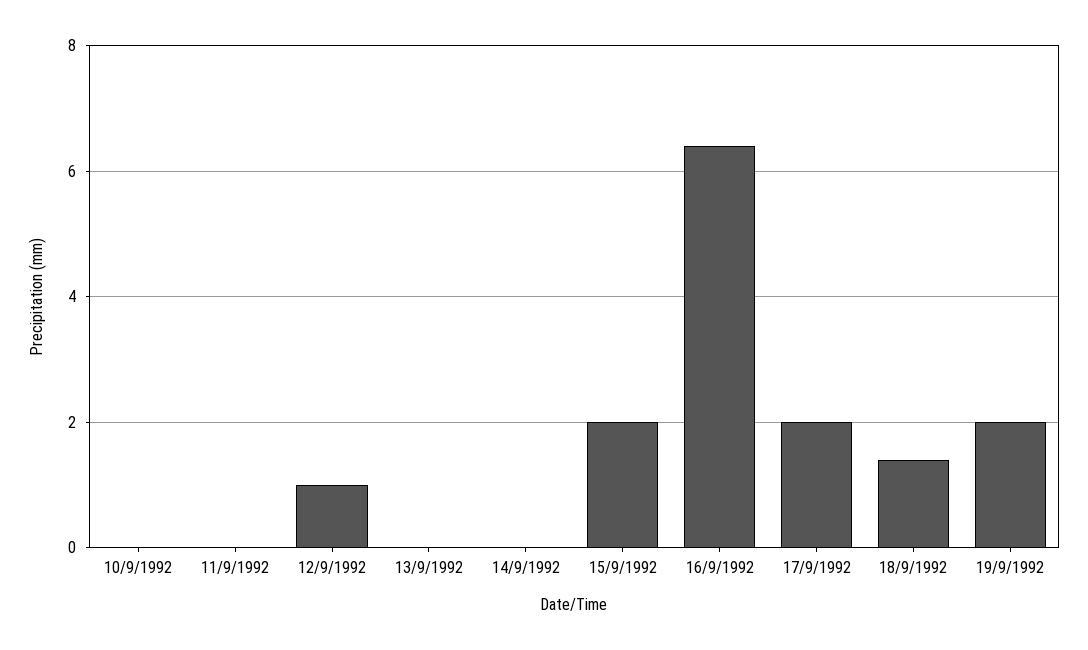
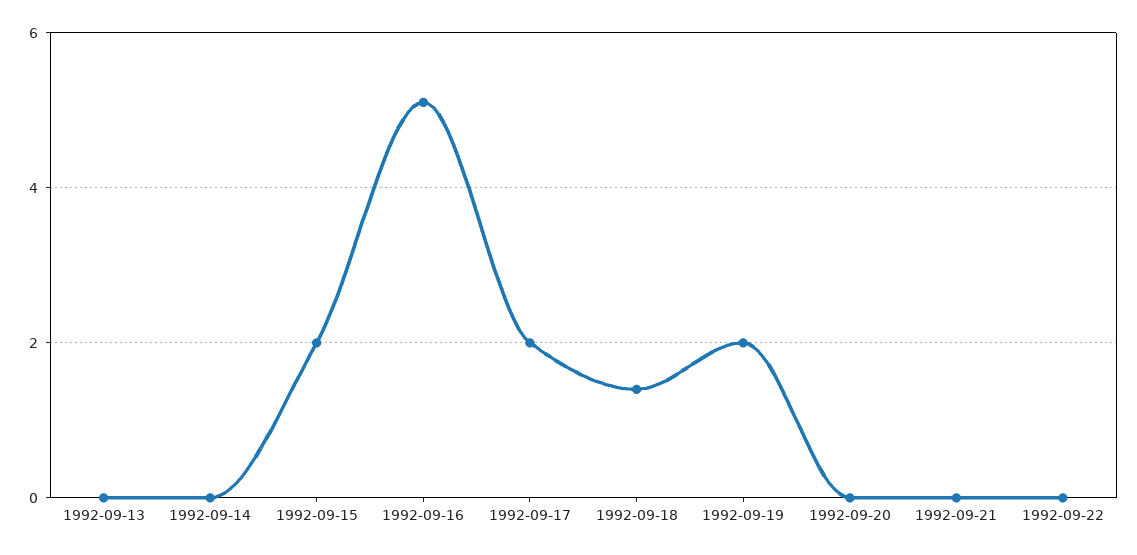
10/9/1992: 0 -> none
11/9/1992: 0 -> none
12/9/1992: 1 -> none
16/9/1992: 6.5 -> 5
1992-09-20: none -> 0
1992-09-21: none -> 0
1992-09-22: none -> 0

